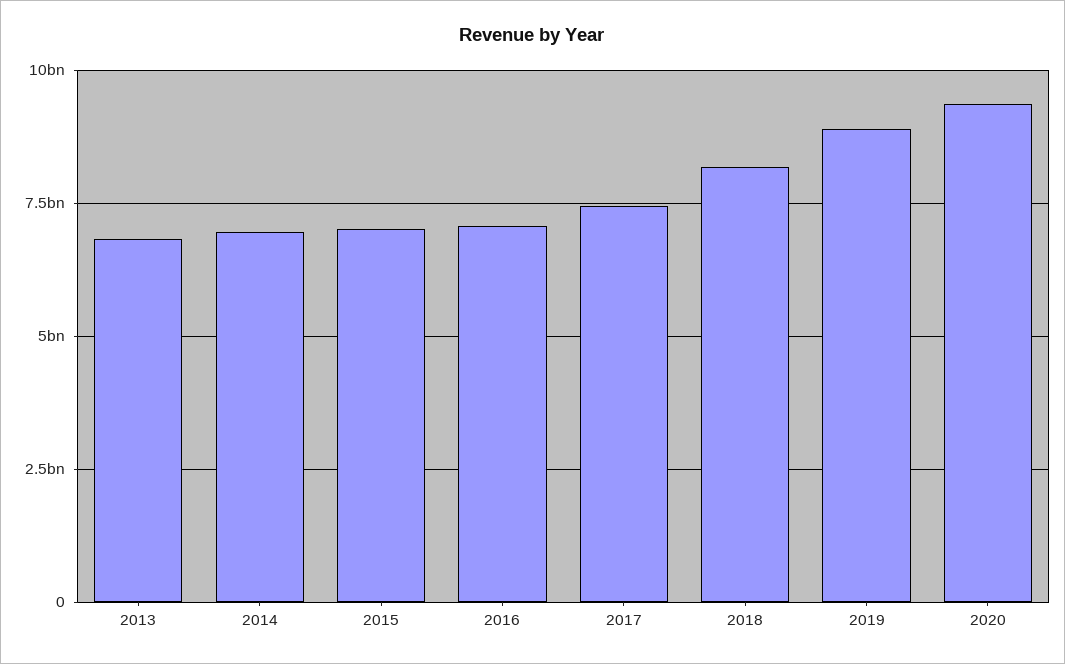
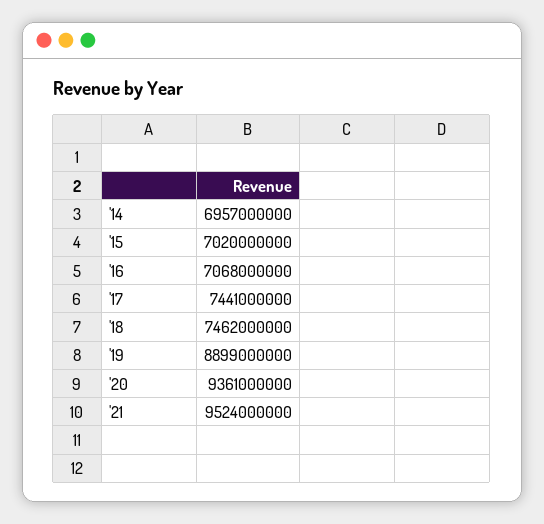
2013: 6750000000 -> none
2018: 8250000000 -> 7462000000
'21: none -> 9524000000

